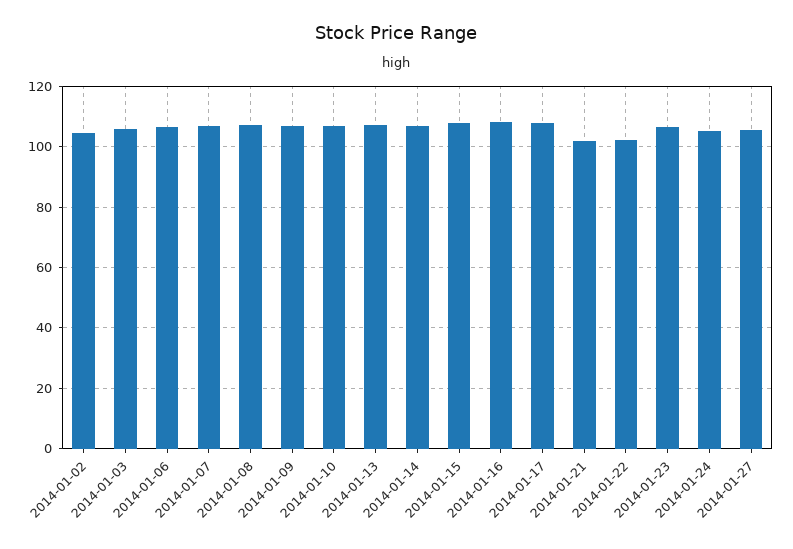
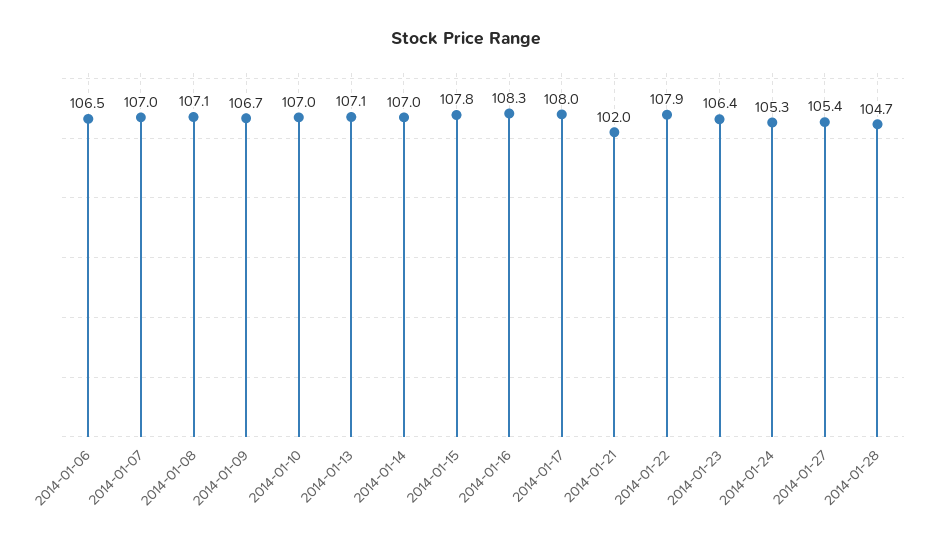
2014-01-02: 104 -> none
2014-01-03: 106 -> none
2014-01-22: 102 -> 107.9
2014-01-28: none -> 104.7

